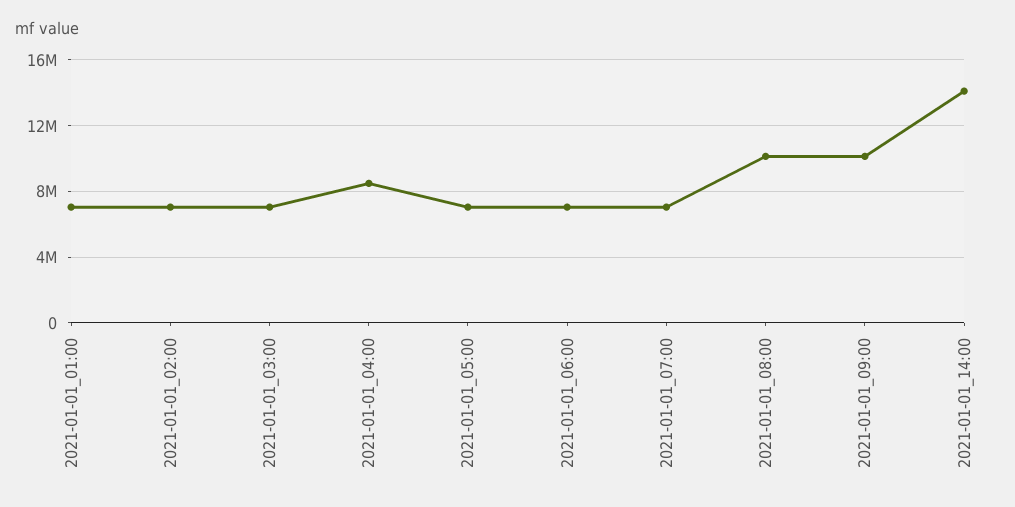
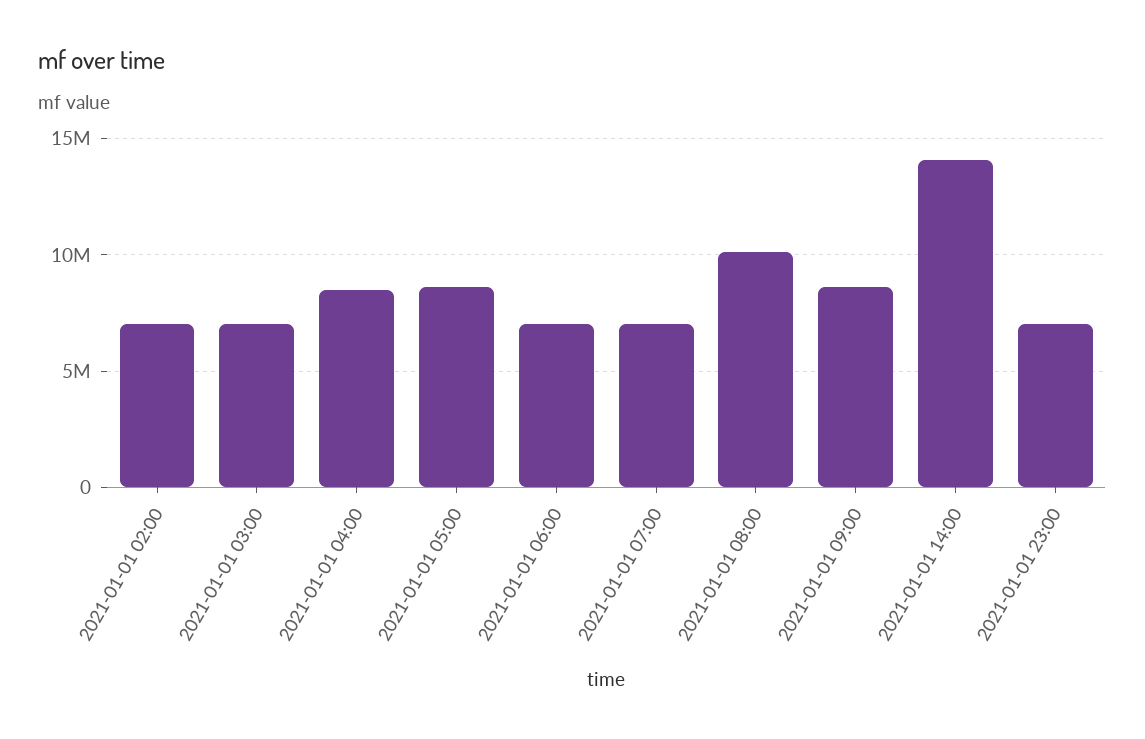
2021-01-01_01:00: 7000000 -> none
2021-01-01_05:00: 7000000 -> 8500000
2021-01-01_09:00: 10000000 -> 8500000
2021-01-01 23:00: none -> 7000000

